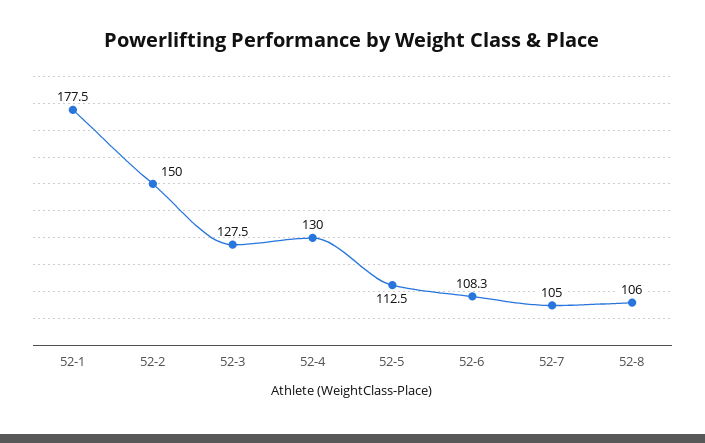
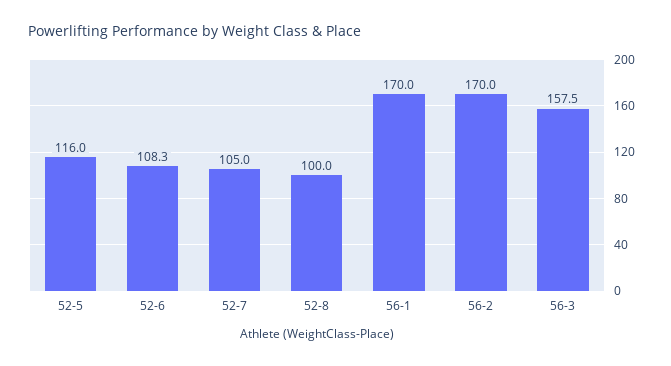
52-1: 177.5 -> none
52-2: 150 -> none
52-3: 127.5 -> none
52-4: 130 -> none
52-5: 112.5 -> 116
52-8: 106 -> 100
56-1: none -> 170
56-2: none -> 170
56-3: none -> 157.5

